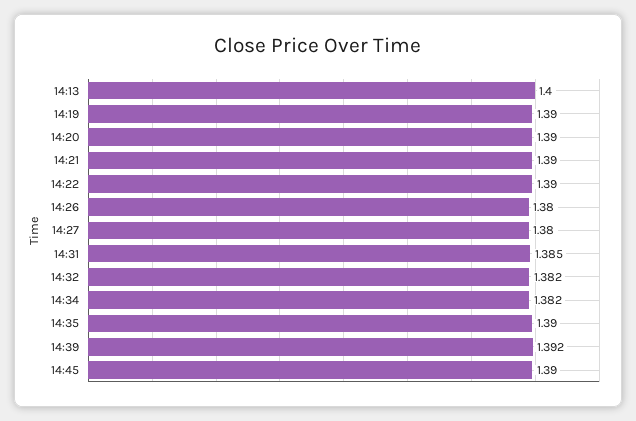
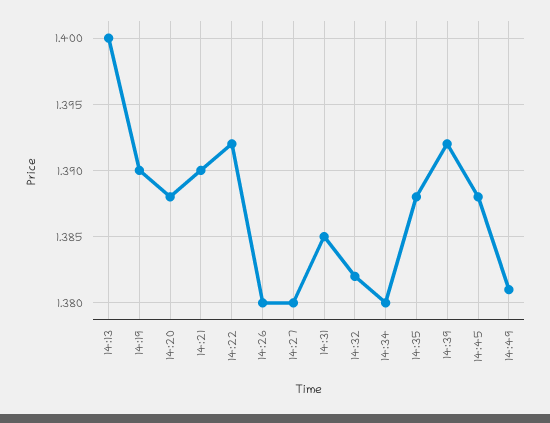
14:20: 1.39 -> 1.388
14:22: 1.39 -> 1.392
14:34: 1.382 -> 1.38
14:35: 1.39 -> 1.388
14:45: 1.39 -> 1.388
14:49: none -> 1.381

